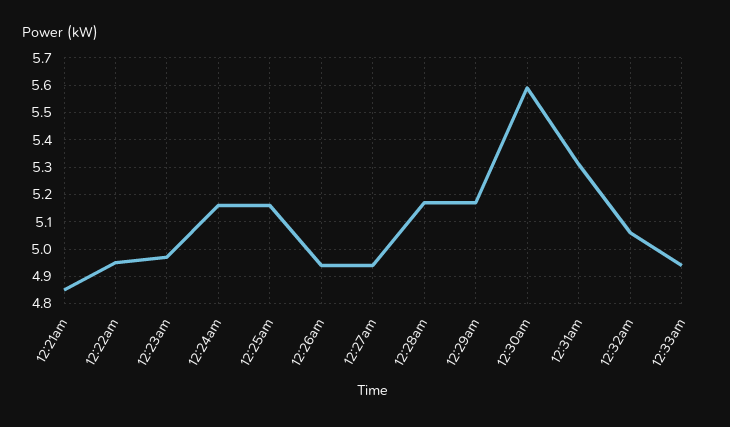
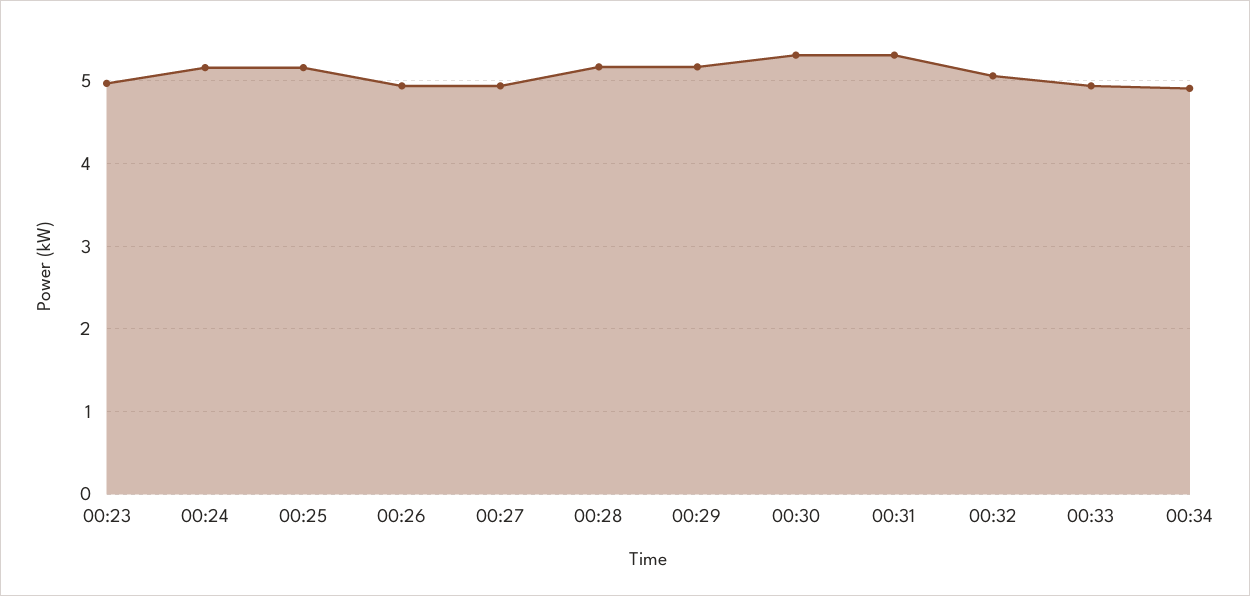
12:21am: 4.85 -> none
12:22am: 4.95 -> none
12:30am: 5.6 -> 5.3
00:34: none -> 4.9

